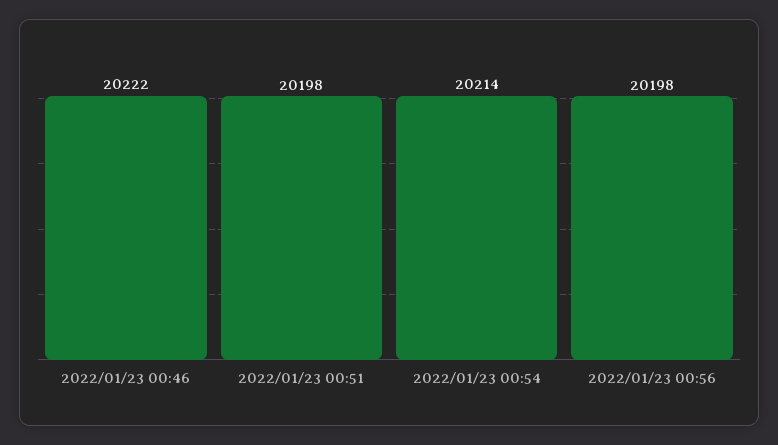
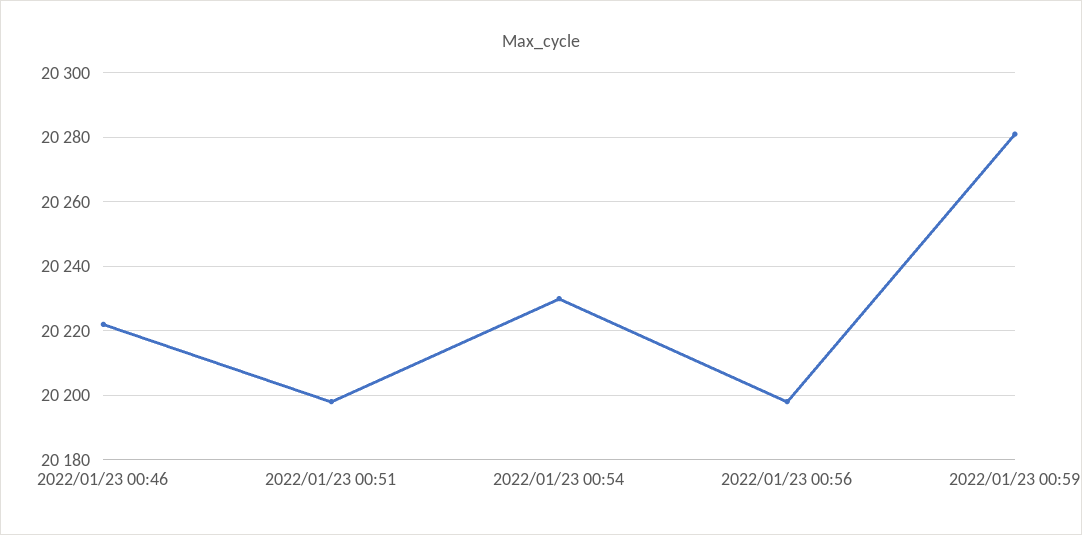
2022/01/23 00:54: 20214 -> 20230
2022/01/23 00:59: none -> 20280

